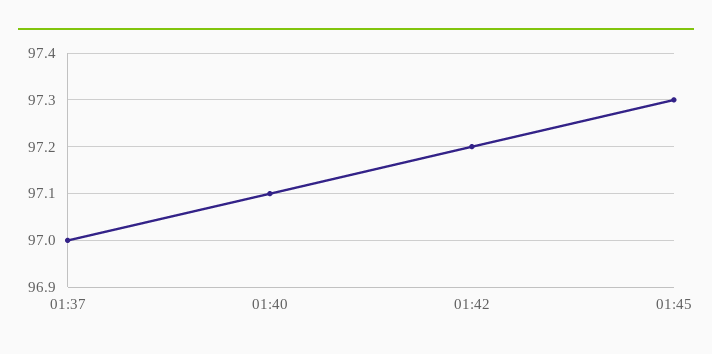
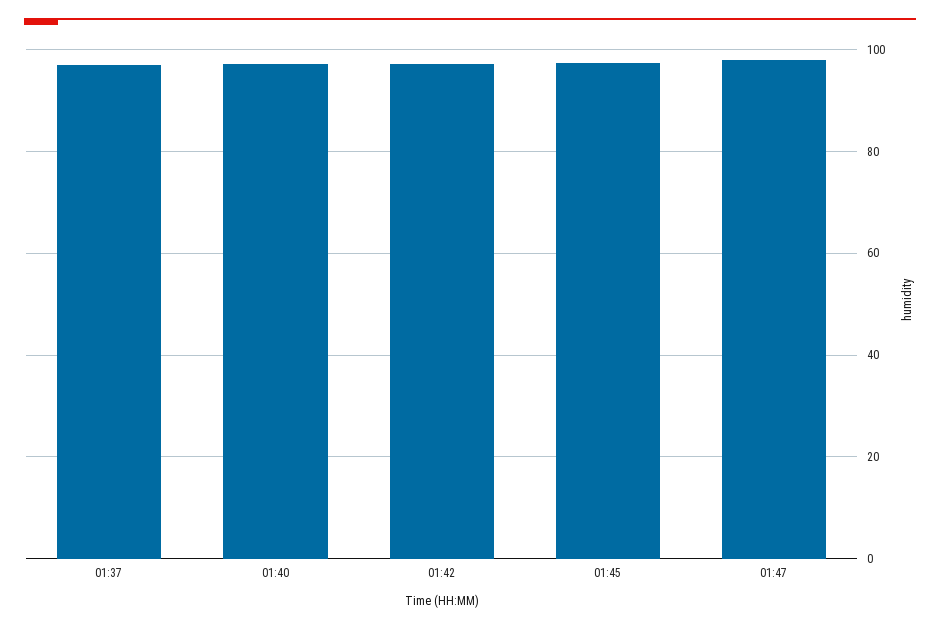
01:47: none -> 98

